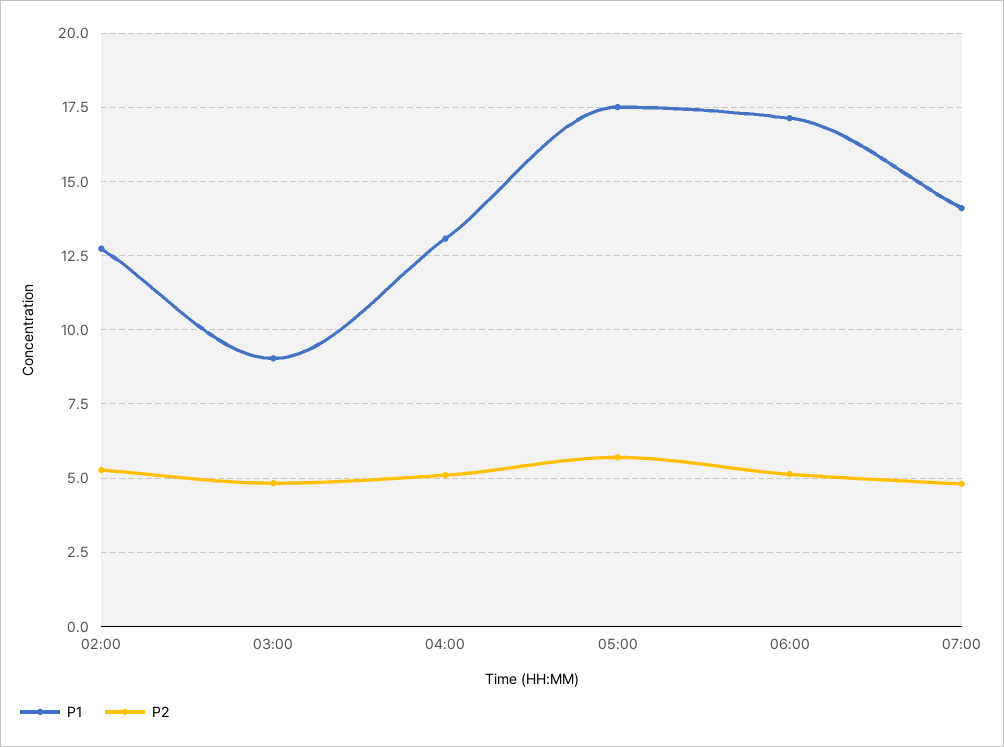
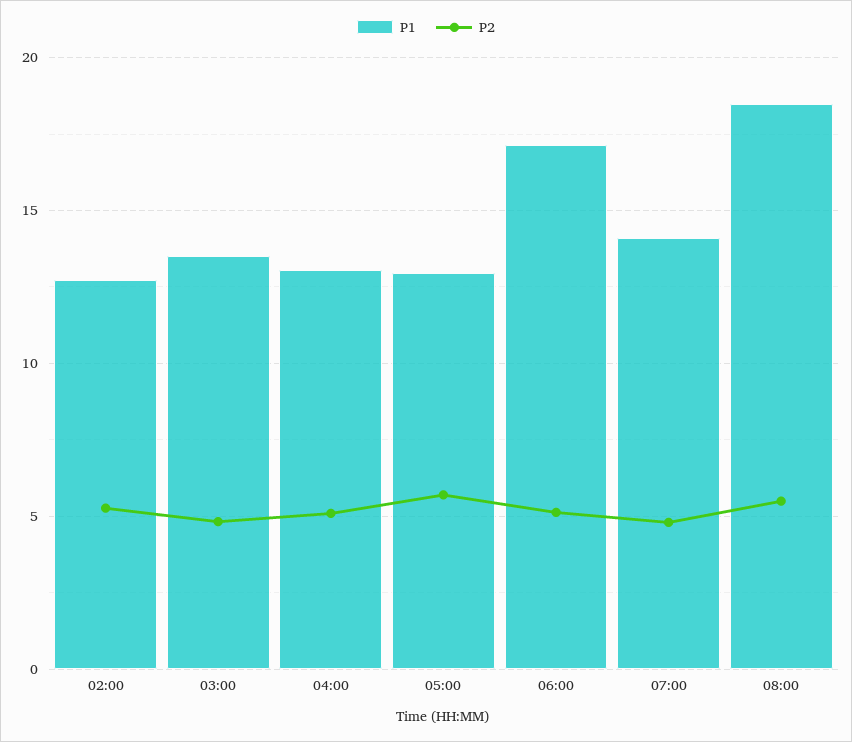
P1, 03:00: 9 -> 13.5
P1, 05:00: 17.5 -> 13
P1, 08:00: none -> 18.5
P2, 08:00: none -> 5.5

